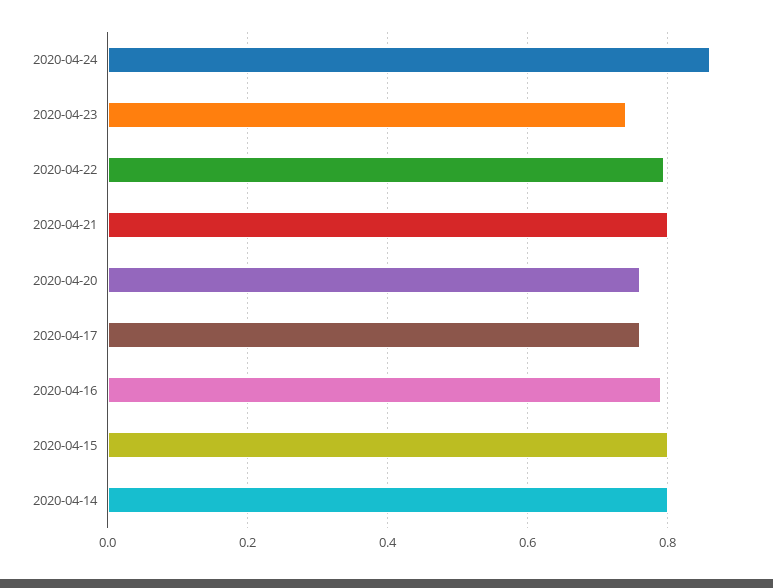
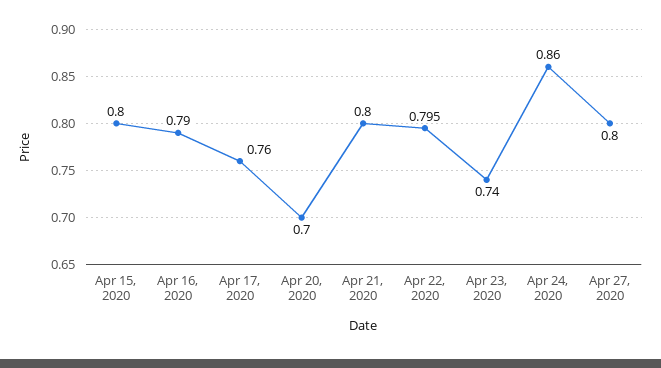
2020-04-20: 0.76 -> 0.7
2020-04-14: 0.8 -> none
Apr 27, 2020: none -> 0.8

